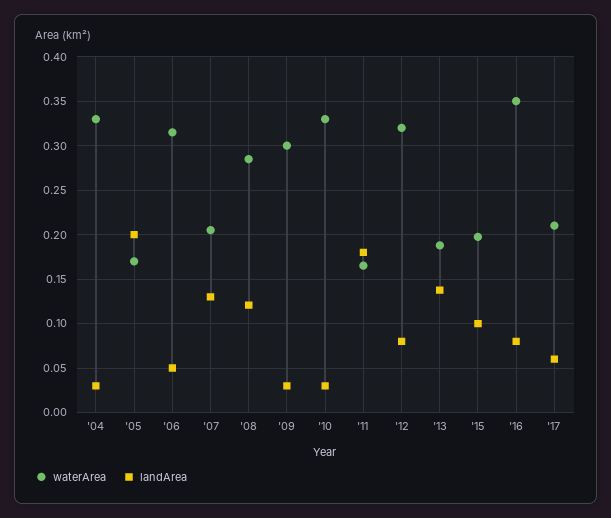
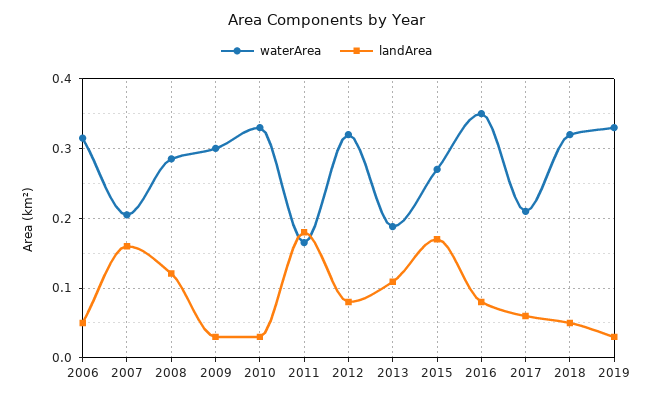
waterArea, '04: 0.33 -> none
landArea, '04: 0.03 -> none
waterArea, '05: 0.17 -> none
landArea, '05: 0.2 -> none
landArea, '07: 0.13 -> 0.16
landArea, '13: 0.14 -> 0.11
waterArea, '15: 0.2 -> 0.27
landArea, '15: 0.1 -> 0.17
waterArea, 2018: none -> 0.32
landArea, 2018: none -> 0.05
waterArea, 2019: none -> 0.33
landArea, 2019: none -> 0.03

